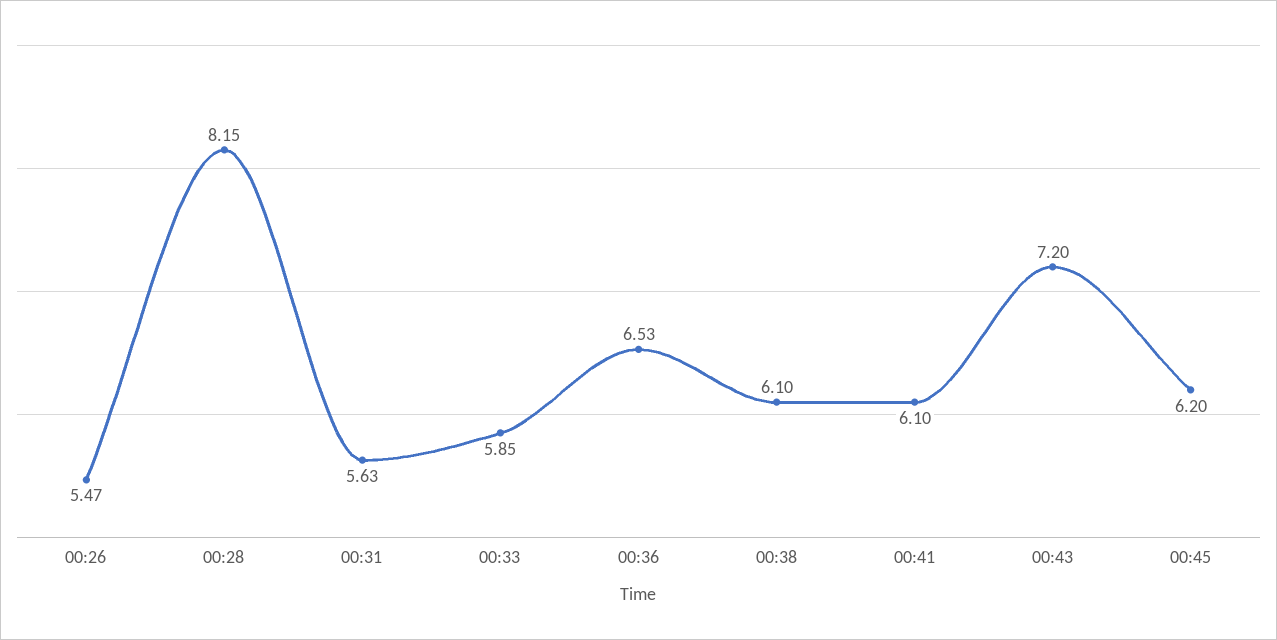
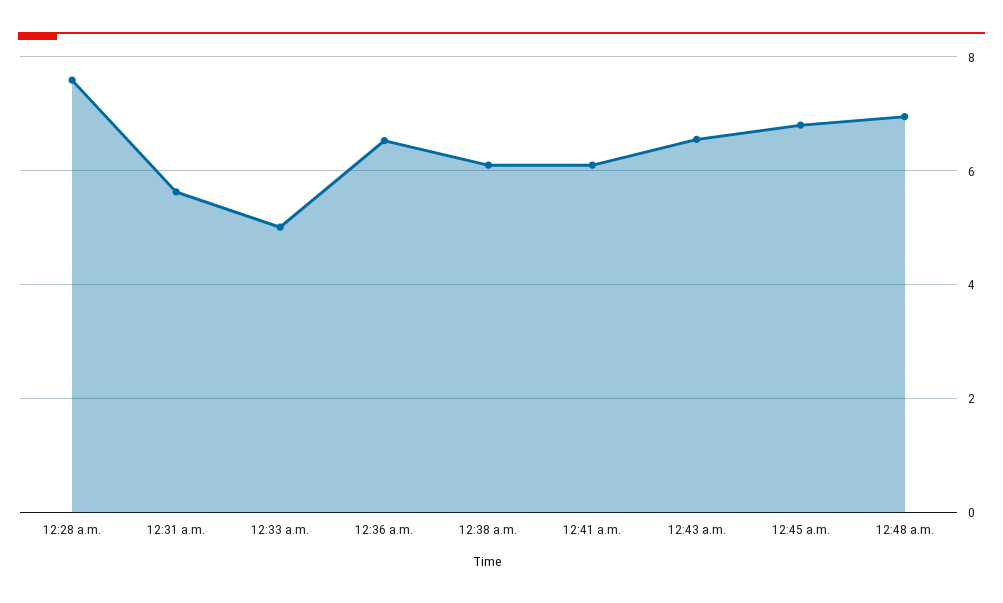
00:26: 5.47 -> none
00:28: 8.15 -> 7.6
00:33: 5.85 -> 5
00:43: 7.2 -> 6.6
00:45: 6.2 -> 6.8
12:48 a.m.: none -> 7

